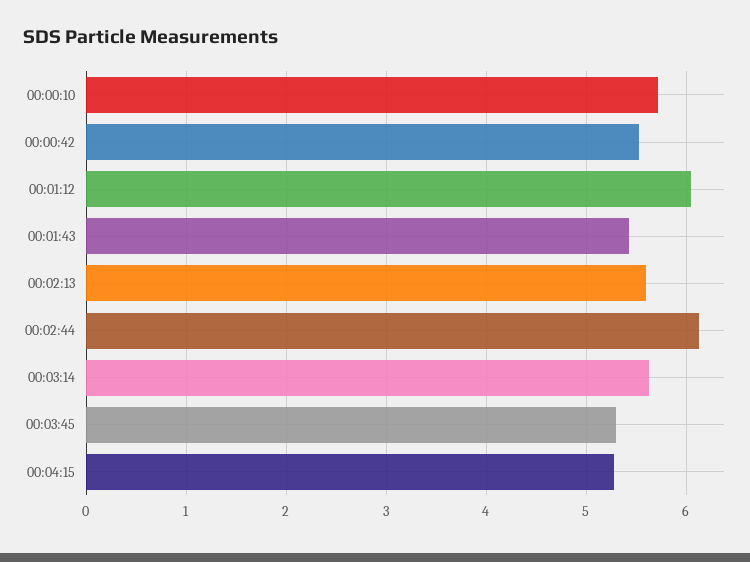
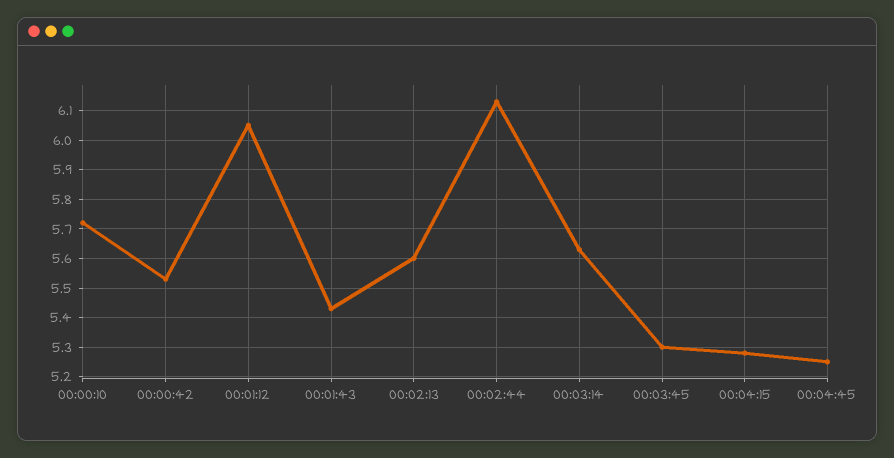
00:04:45: none -> 5.25

